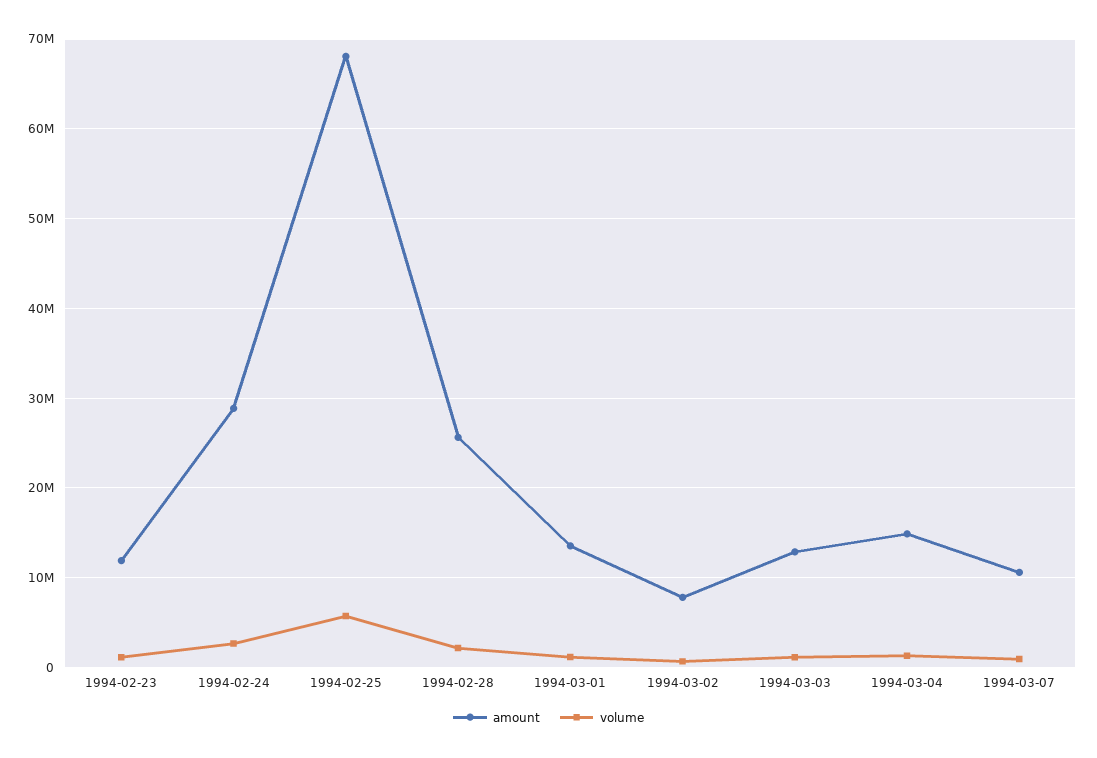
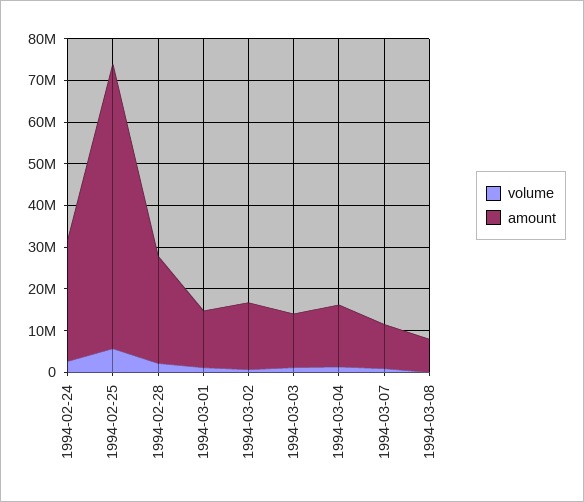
amount, 1994-02-23: 12000000 -> none
volume, 1994-02-23: 1000000 -> none
amount, 1994-03-02: 8000000 -> 16000000
volume, 1994-03-08: none -> 0
amount, 1994-03-08: none -> 8000000

